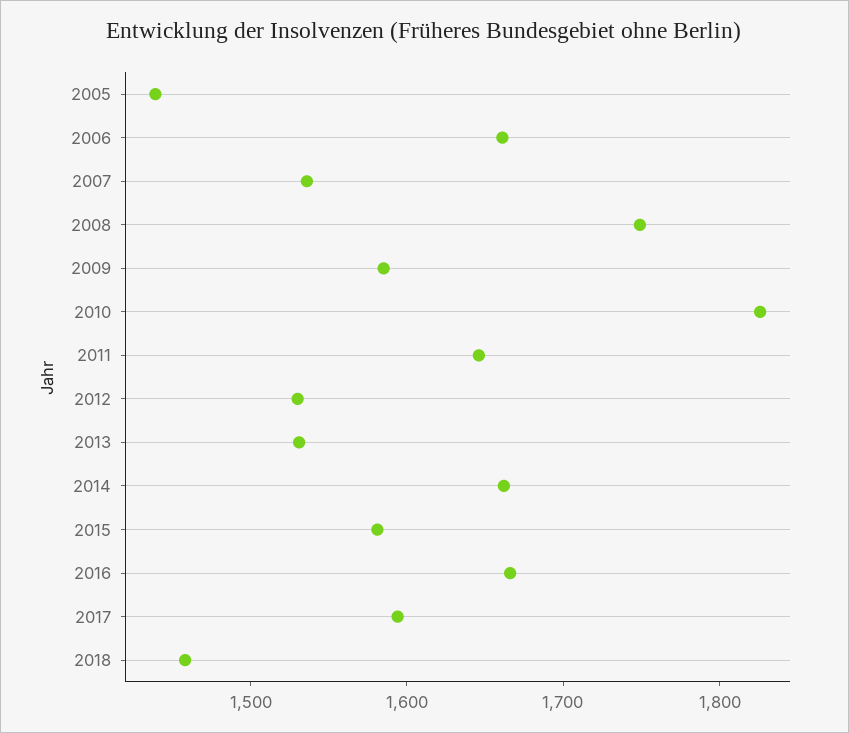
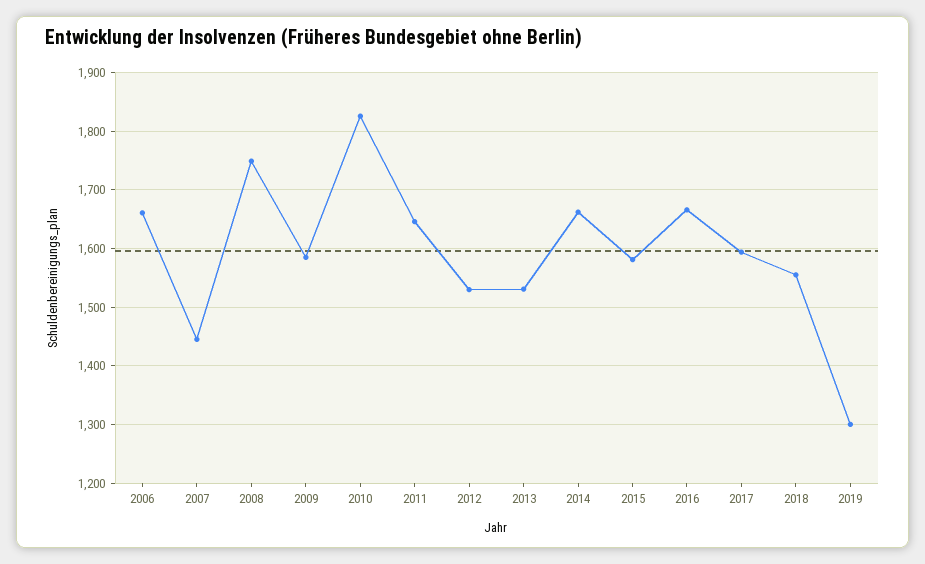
2005: 1440 -> none
2007: 1540 -> 1440
2018: 1460 -> 1560
2019: none -> 1300

